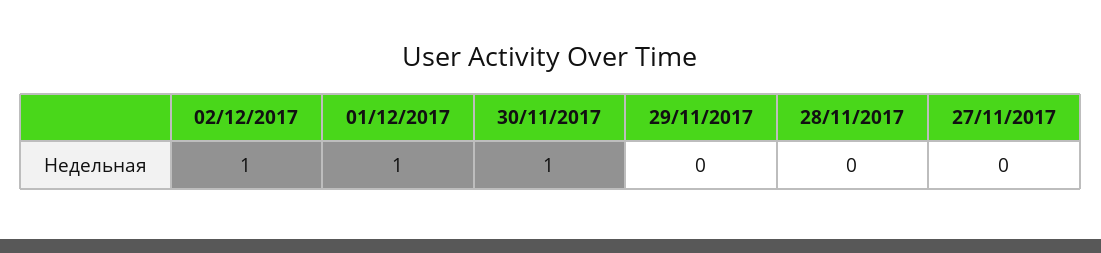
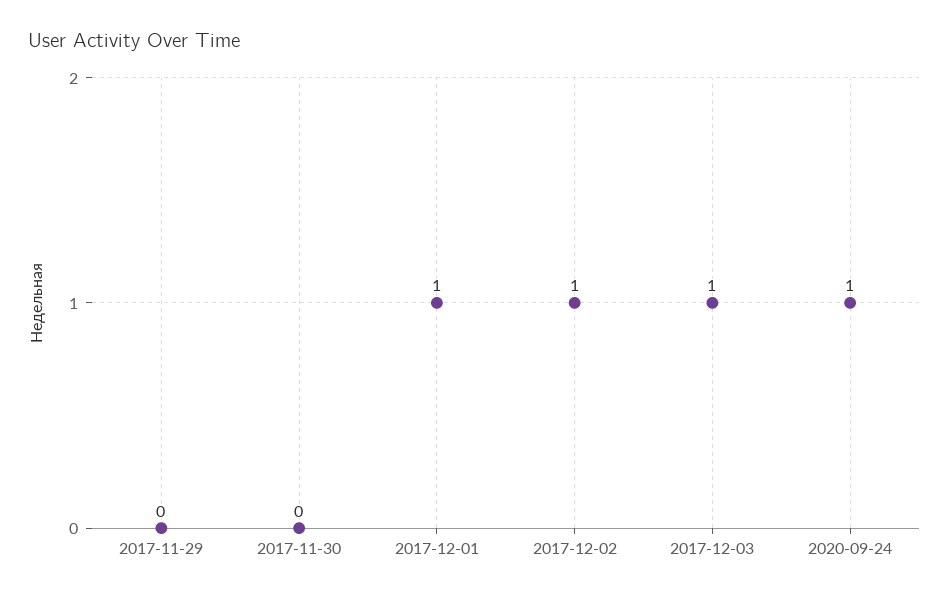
30/11/2017: 1 -> 0
28/11/2017: 0 -> none
27/11/2017: 0 -> none
2017-12-03: none -> 1
2020-09-24: none -> 1

